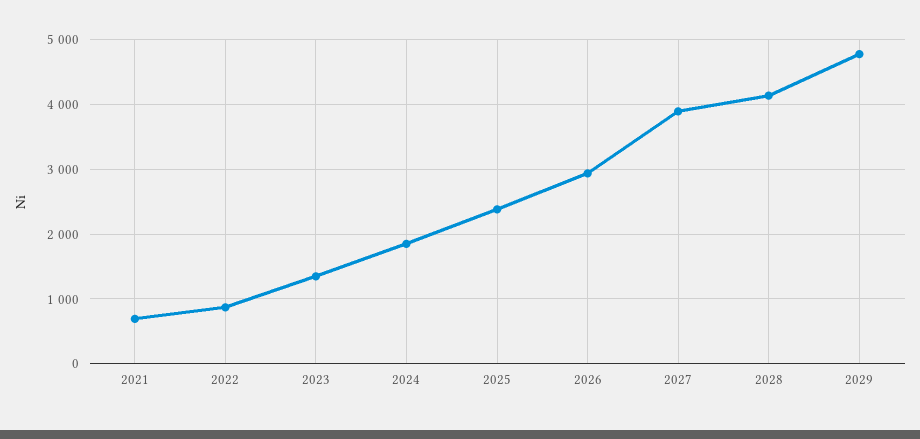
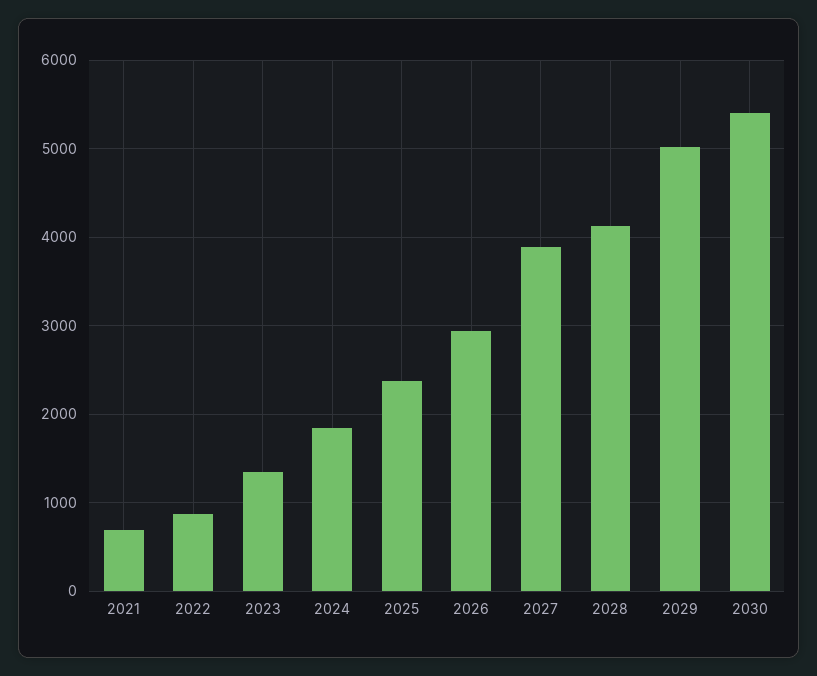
2029: 4800 -> 5000
2030: none -> 5400

